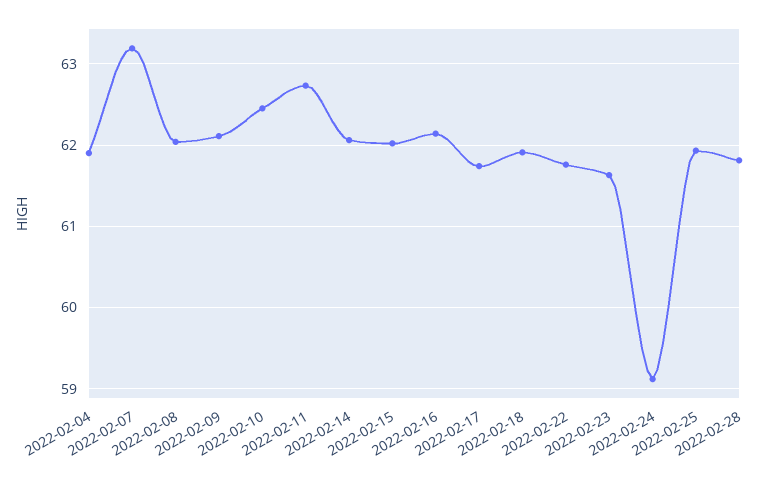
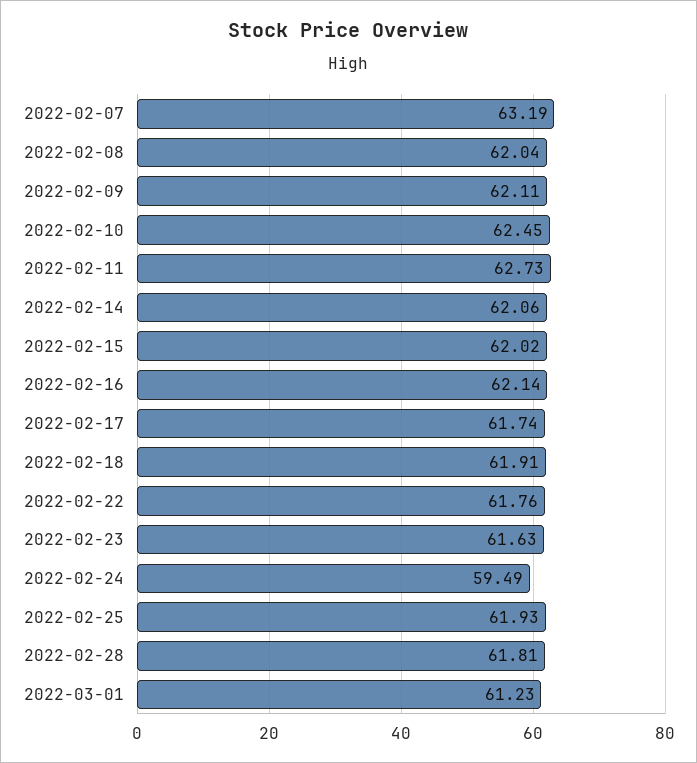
2022-02-04: 61.9 -> none
2022-02-24: 59.1 -> 59.49
2022-03-01: none -> 61.23

